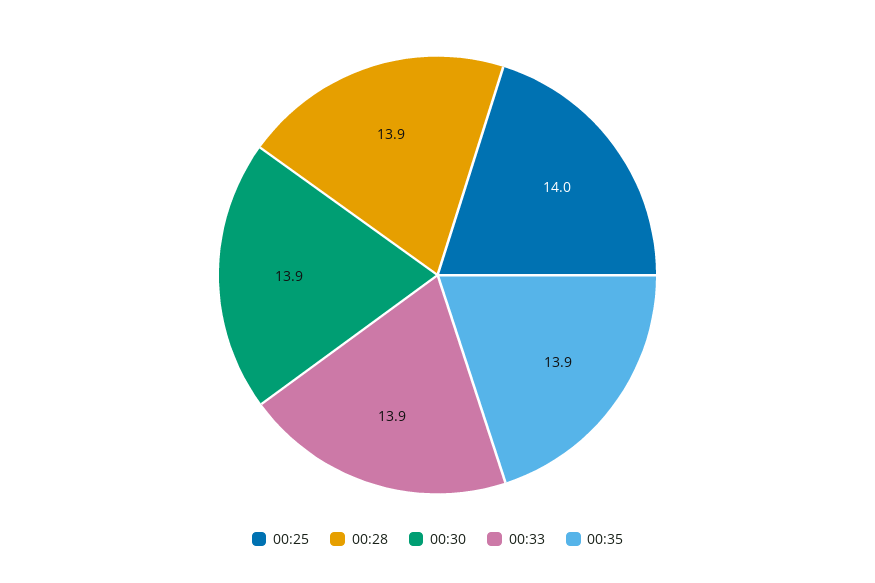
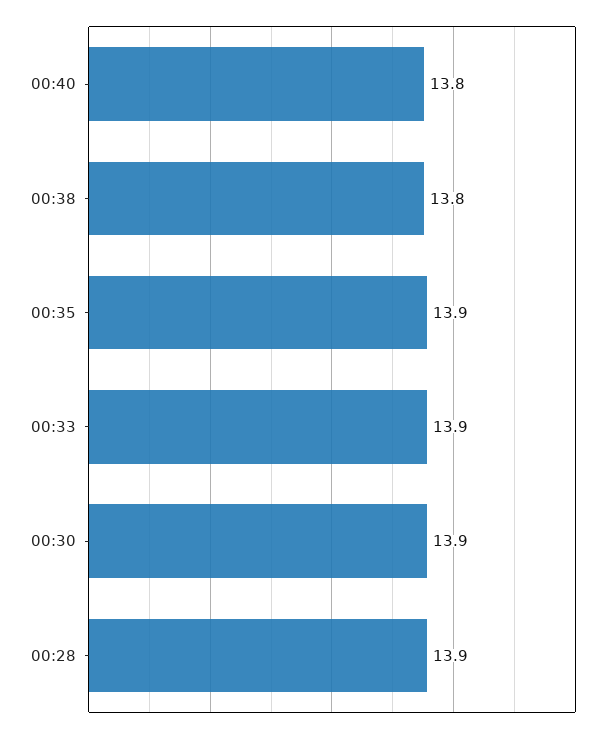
00:25: 14 -> none
00:40: none -> 13.8
00:38: none -> 13.8

